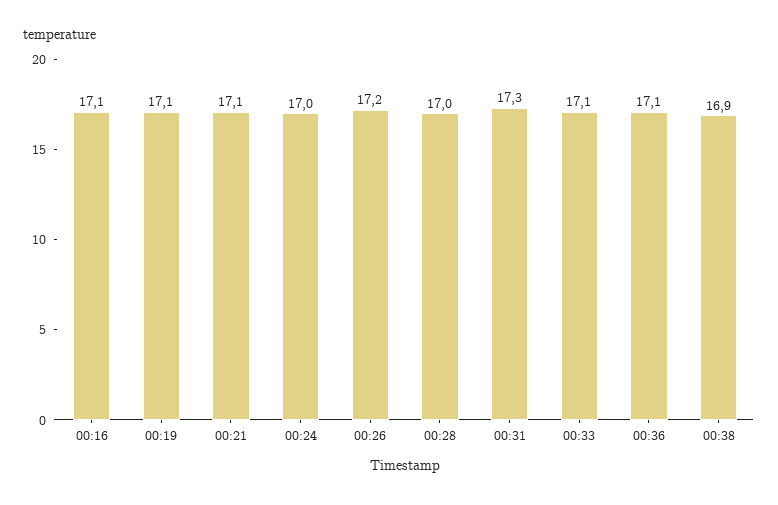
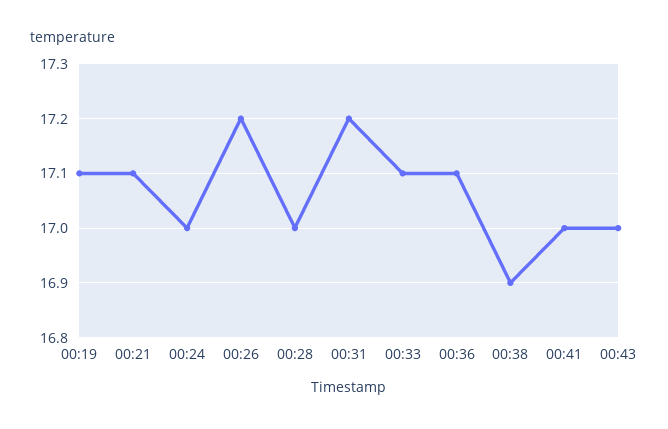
00:16: 17.1 -> none
00:31: 17.3 -> 17.2
00:41: none -> 17
00:43: none -> 17

